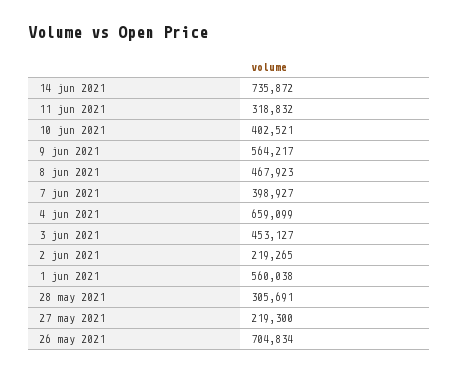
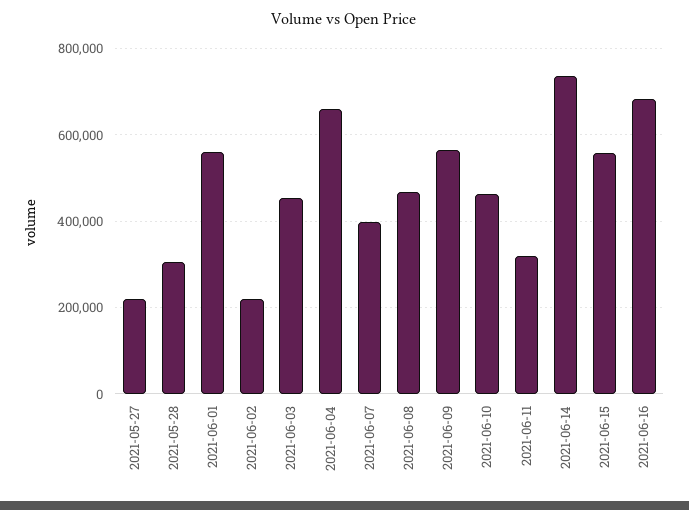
10 jun 2021: 402521 -> 460000
26 may 2021: 704834 -> none
2021-06-15: none -> 560000
2021-06-16: none -> 680000

